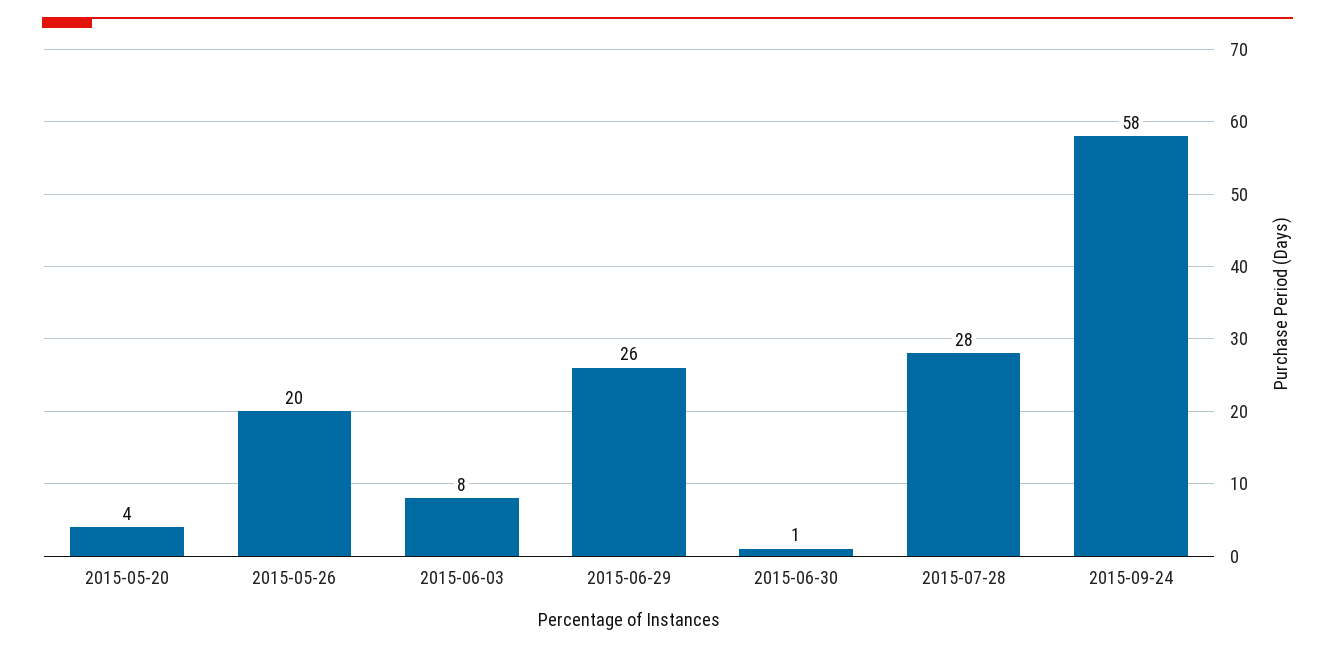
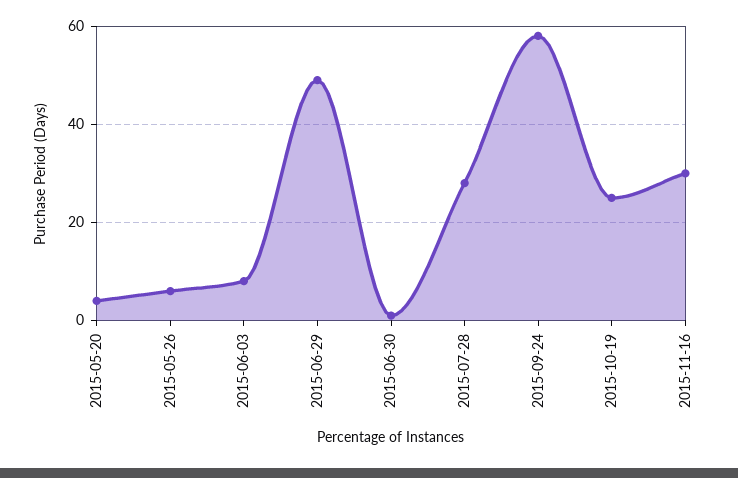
2015-05-26: 20 -> 5
2015-06-29: 26 -> 50
2015-10-19: none -> 25
2015-11-16: none -> 30

